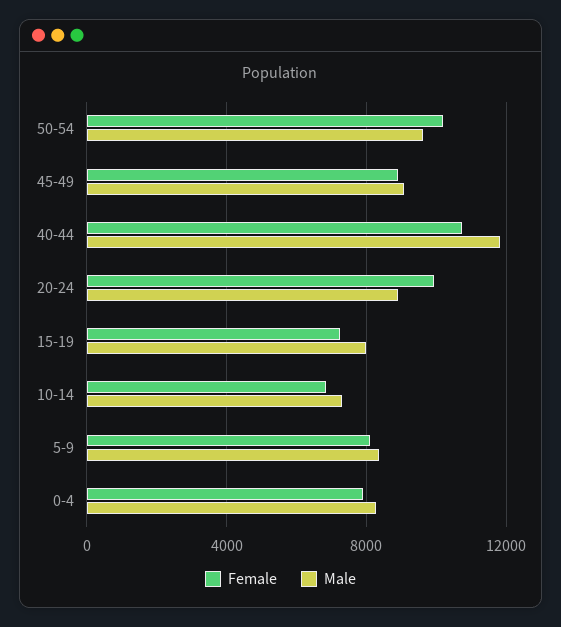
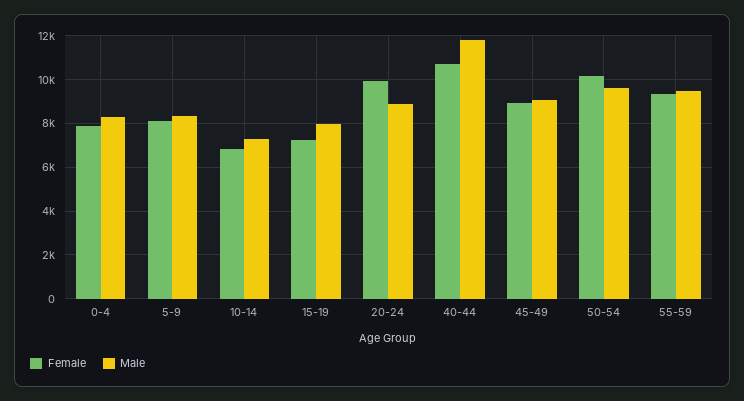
Female, 55-59: none -> 9500
Male, 55-59: none -> 9500

